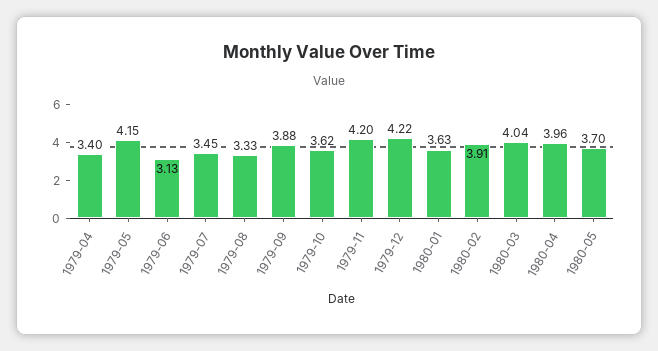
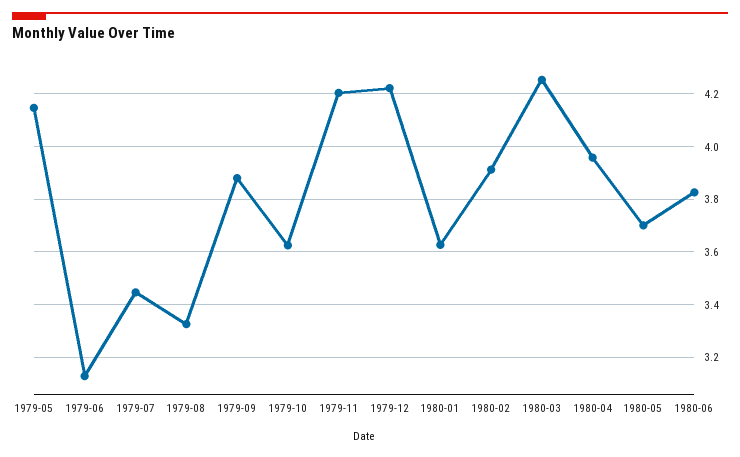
1979-04: 3.4 -> none
1980-03: 4.04 -> 4.25
1980-06: none -> 3.825

